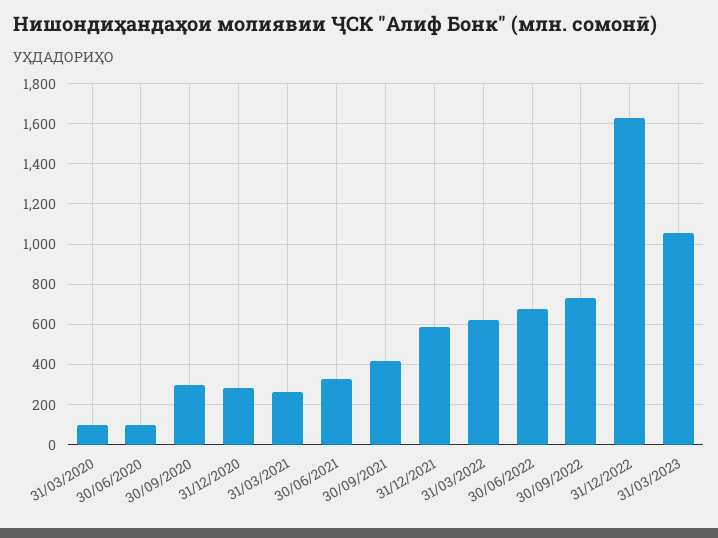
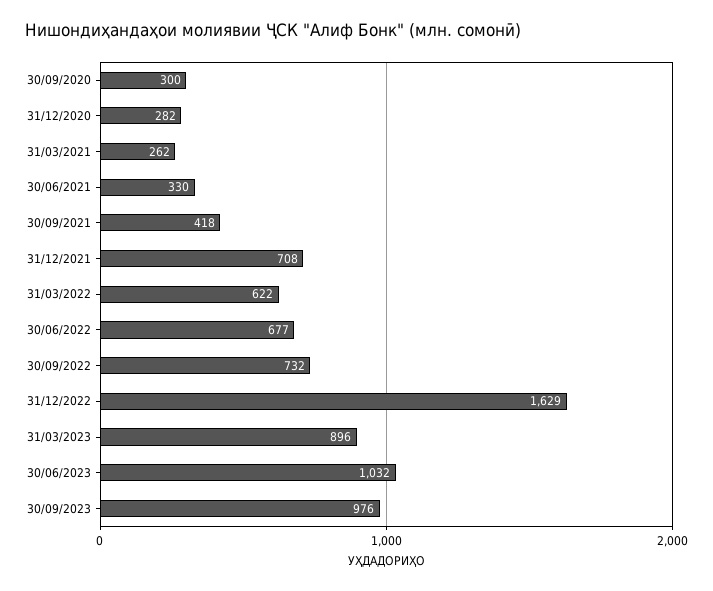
31/03/2020: 100 -> none
30/06/2020: 100 -> none
31/12/2021: 600 -> 708
31/03/2023: 1050 -> 896
30/06/2023: none -> 1032
30/09/2023: none -> 976

